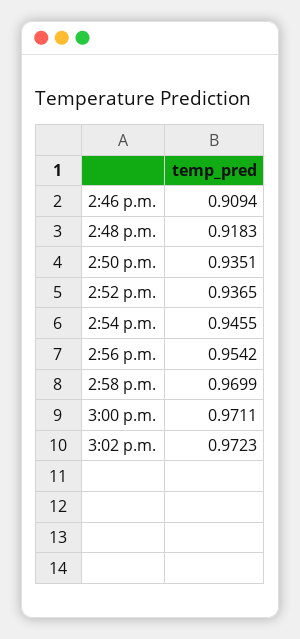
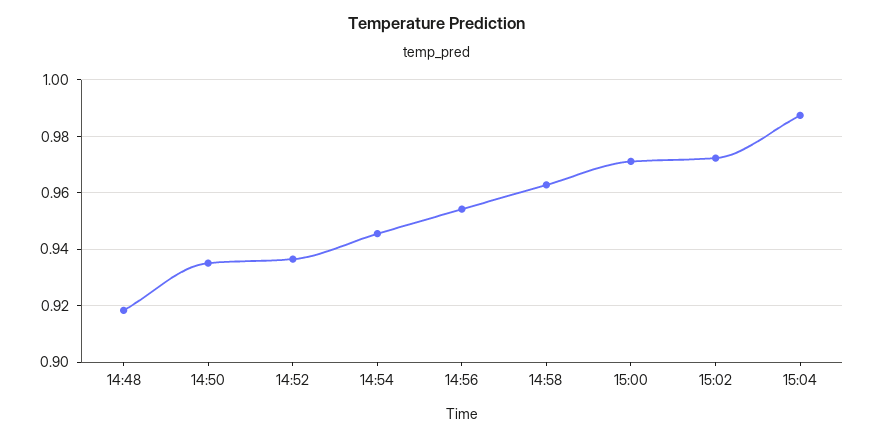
2:46 p.m.: 0.9094 -> none
2:58 p.m.: 0.9699 -> 0.9625
15:04: none -> 0.9875

